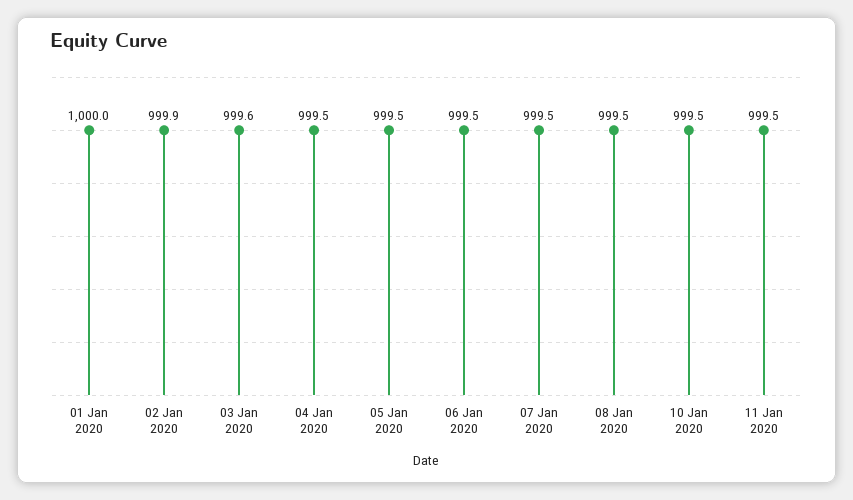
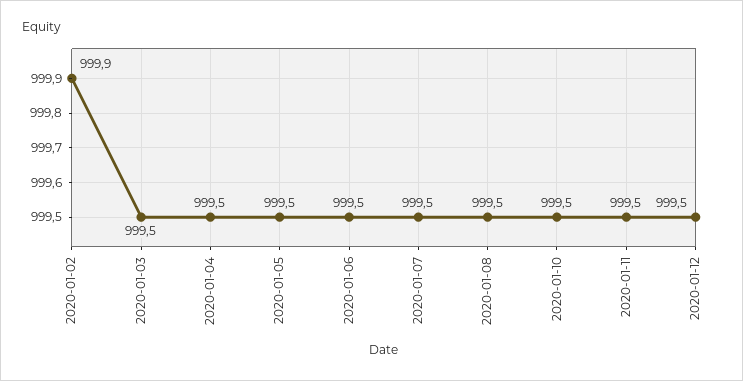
01 Jan 2020: 1000 -> none
03 Jan 2020: 999.6 -> 999.5
2020-01-12: none -> 999.5

